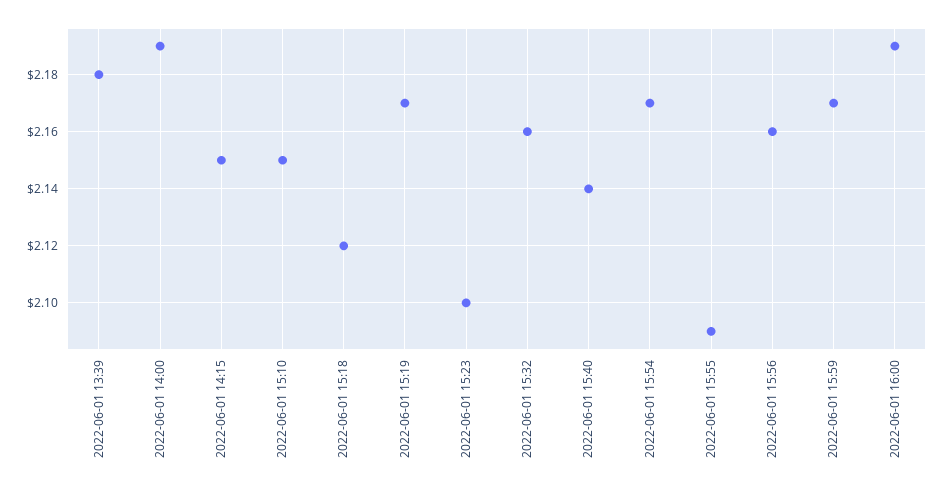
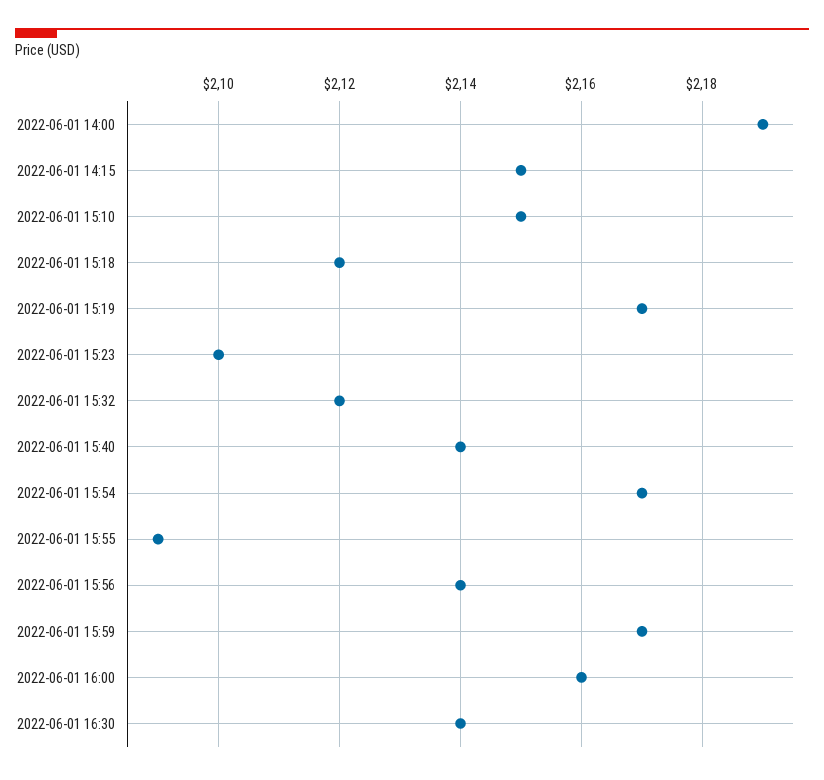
2022-06-01 13:39: 2.18 -> none
2022-06-01 15:32: 2.16 -> 2.12
2022-06-01 15:56: 2.16 -> 2.14
2022-06-01 16:00: 2.19 -> 2.16
2022-06-01 16:30: none -> 2.14

